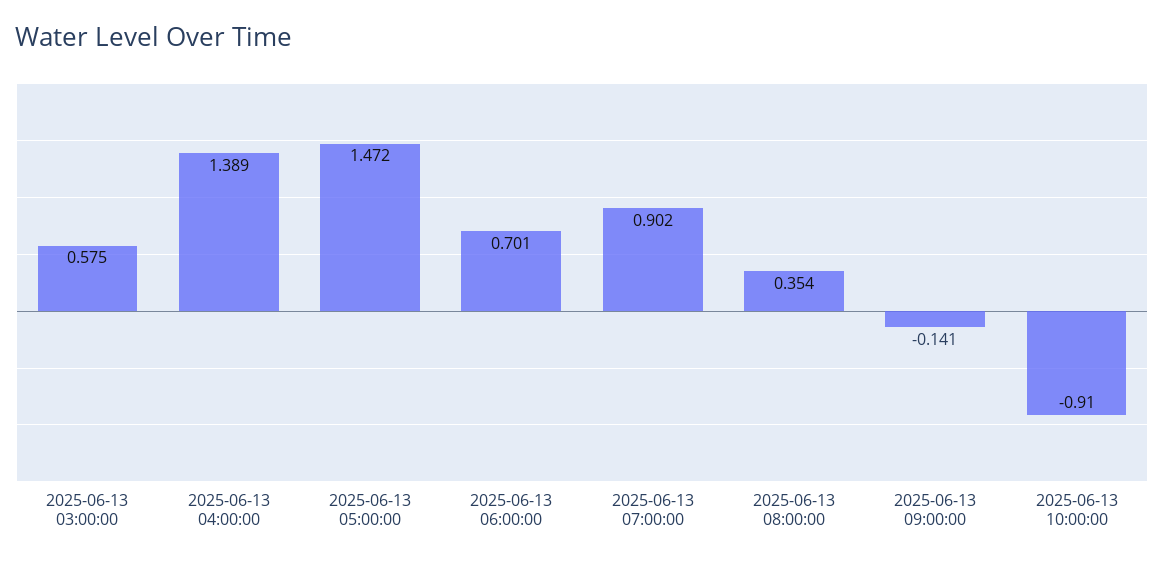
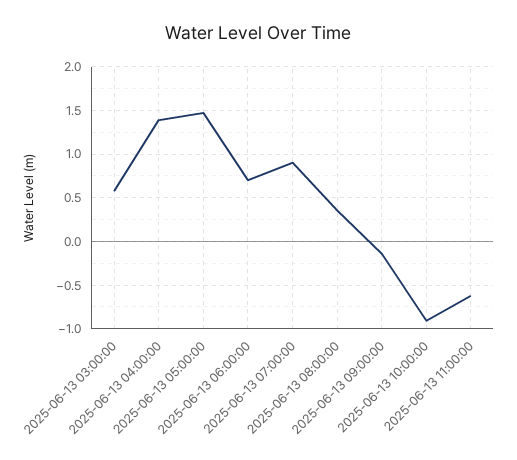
2025-06-13 11:00:00: none -> -0.6

